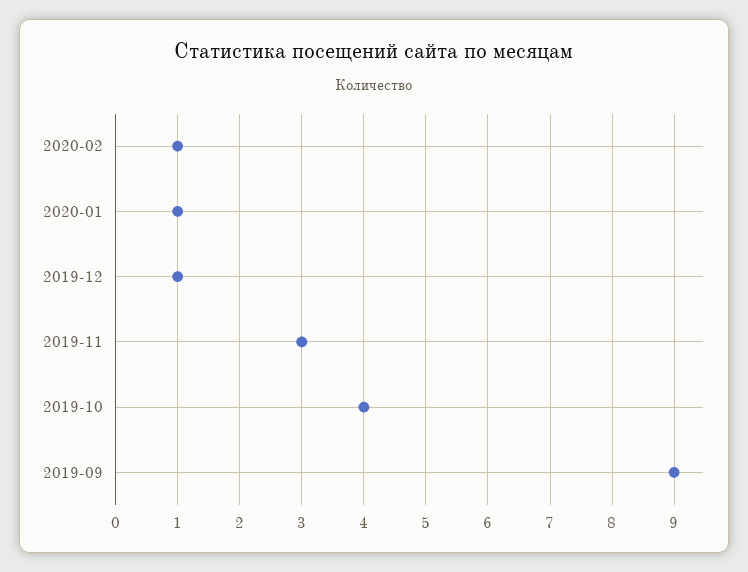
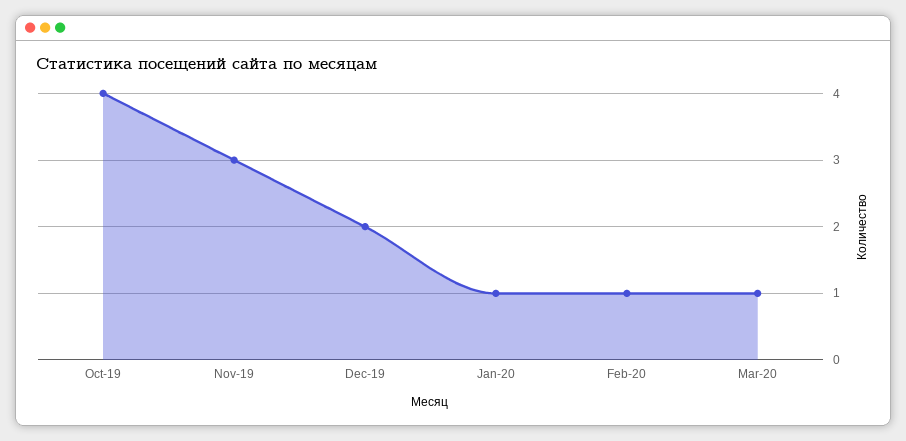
2019-12: 1 -> 2
2019-09: 9 -> none
Mar-20: none -> 1

